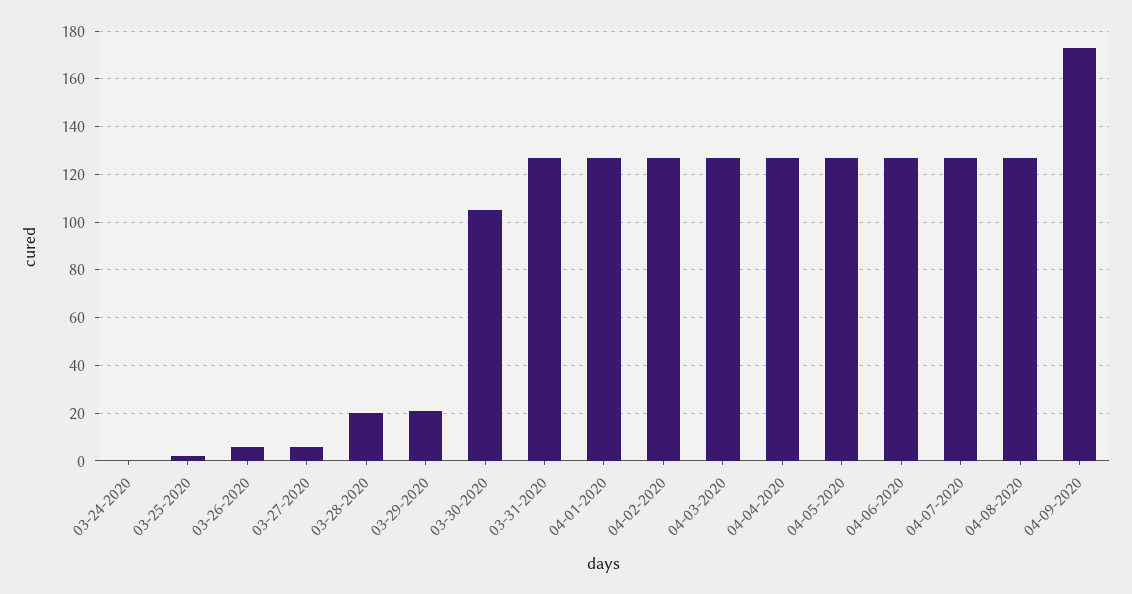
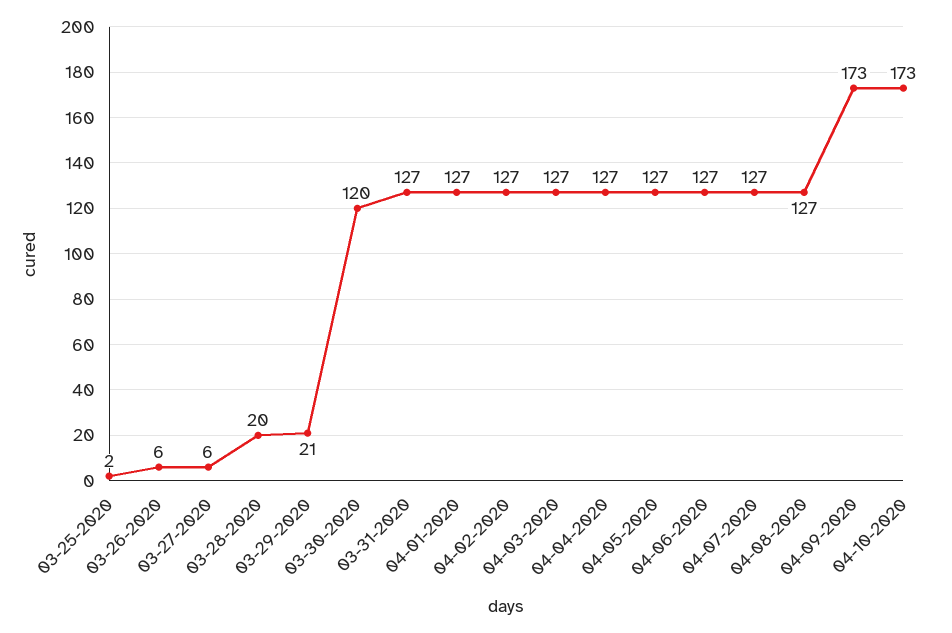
03-24-2020: 0 -> none
03-30-2020: 105 -> 120
04-10-2020: none -> 173

